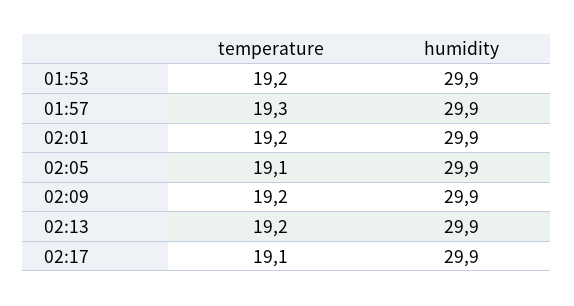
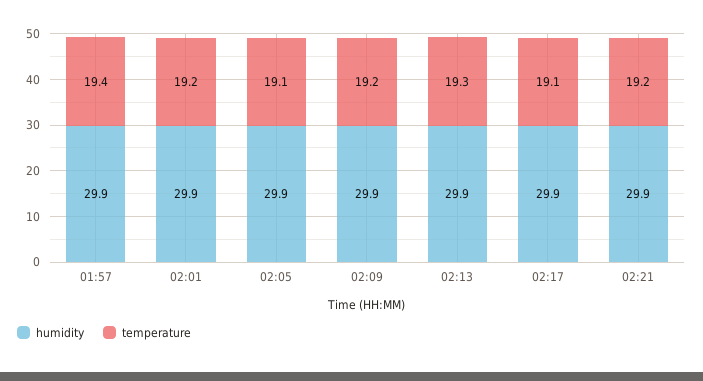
temperature, 01:53: 19.2 -> none
humidity, 01:53: 29.9 -> none
temperature, 01:57: 19.3 -> 19.4
temperature, 02:13: 19.2 -> 19.3
humidity, 02:21: none -> 29.9
temperature, 02:21: none -> 19.2

